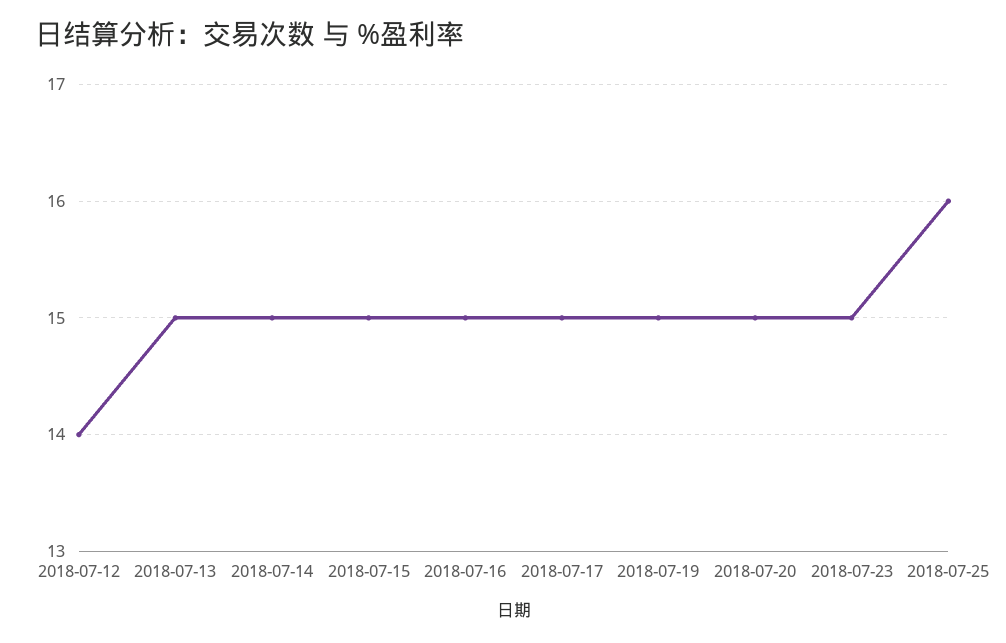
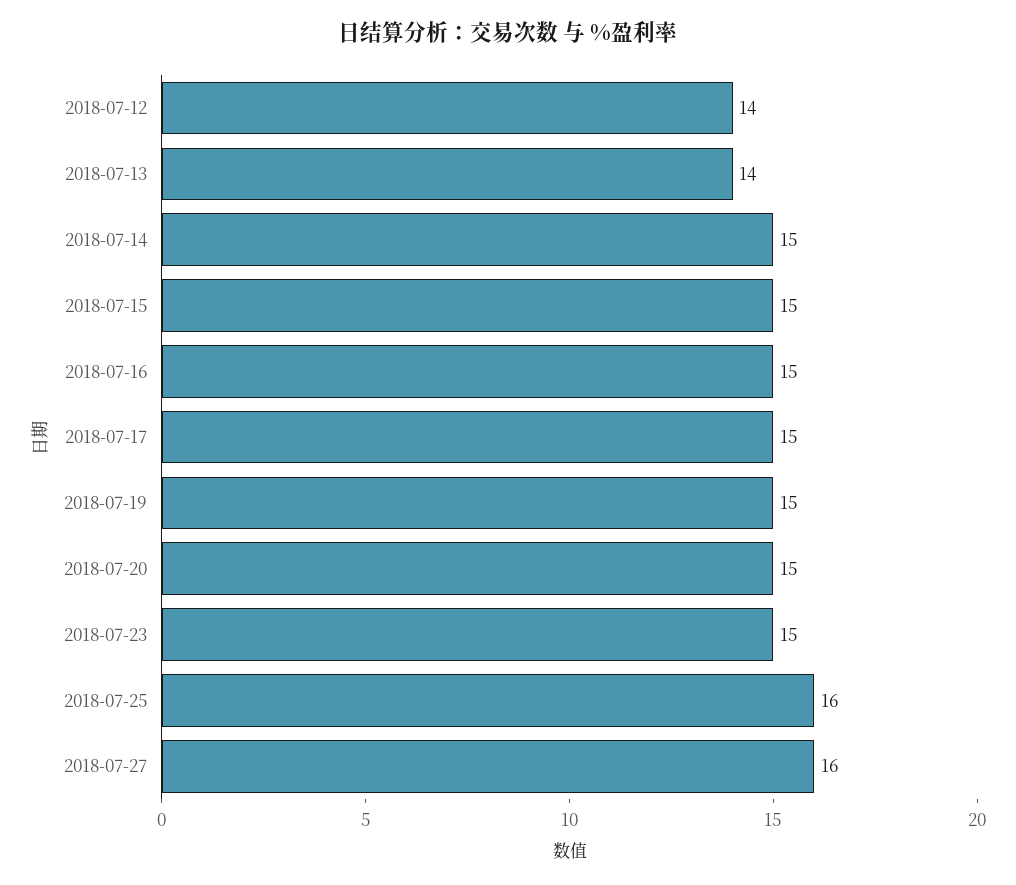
2018-07-13: 15 -> 14
2018-07-27: none -> 16

